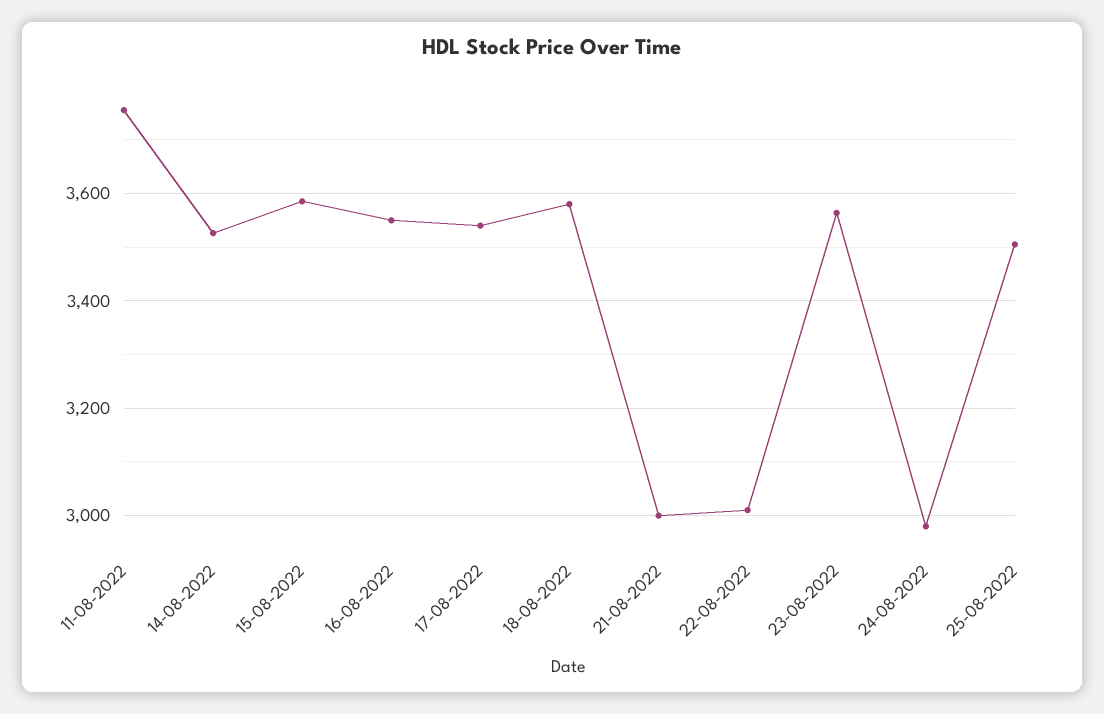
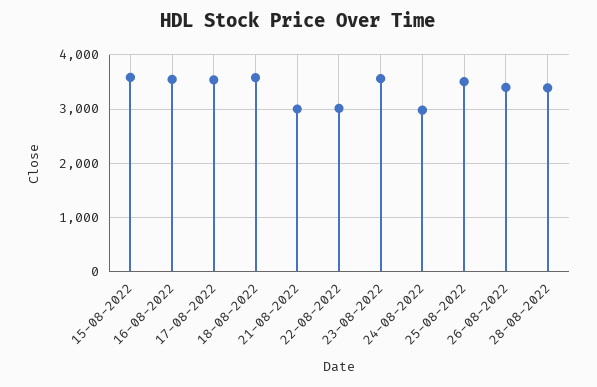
11-08-2022: 3760 -> none
14-08-2022: 3520 -> none
26-08-2022: none -> 3400
28-08-2022: none -> 3400

